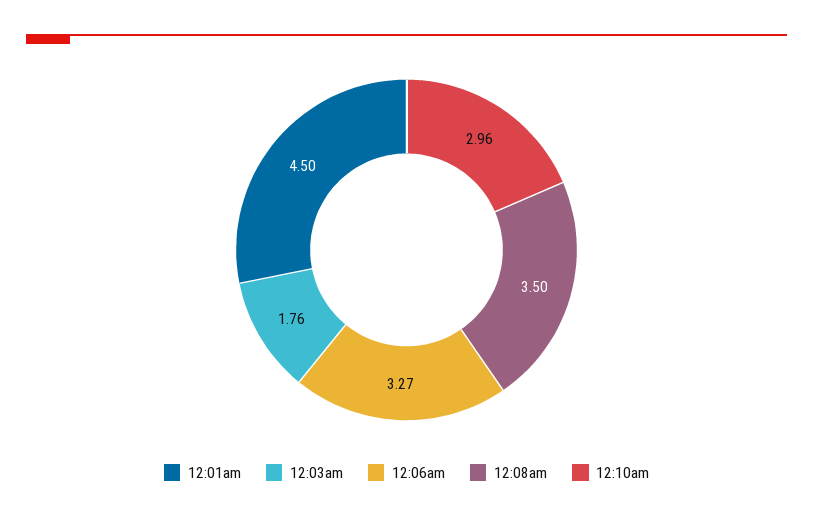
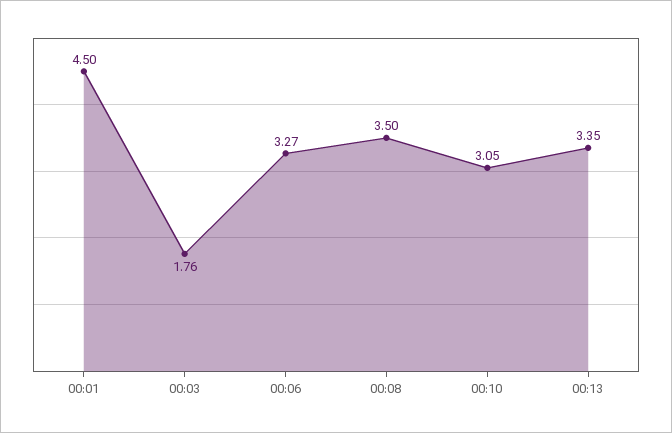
12:10am: 2.96 -> 3.05
00:13: none -> 3.35

